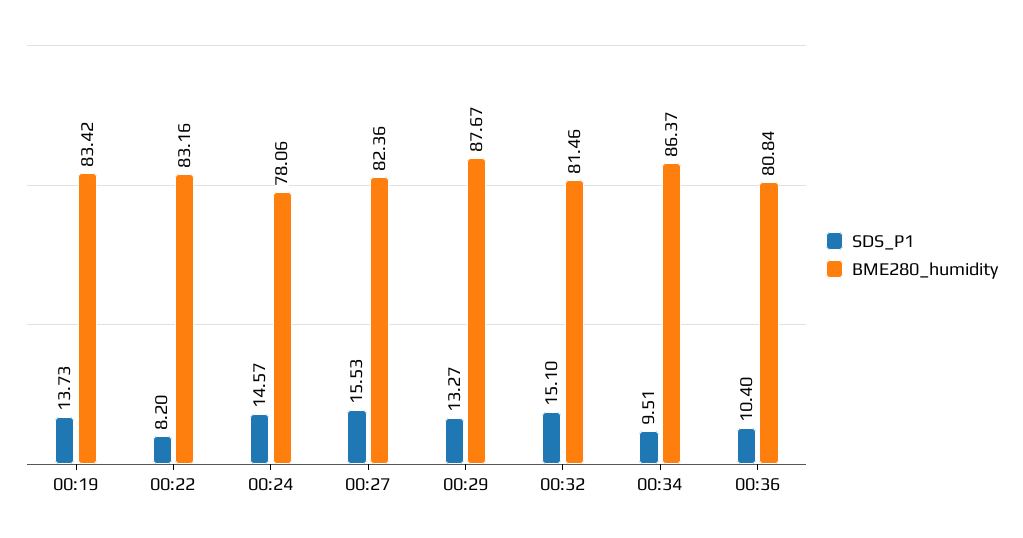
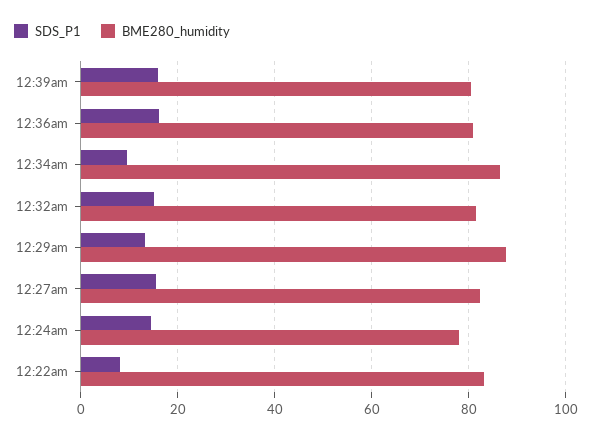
SDS_P1, 00:19: 13.73 -> none
BME280_humidity, 00:19: 83.42 -> none
SDS_P1, 00:36: 10.4 -> 16
SDS_P1, 12:39am: none -> 16
BME280_humidity, 12:39am: none -> 80

